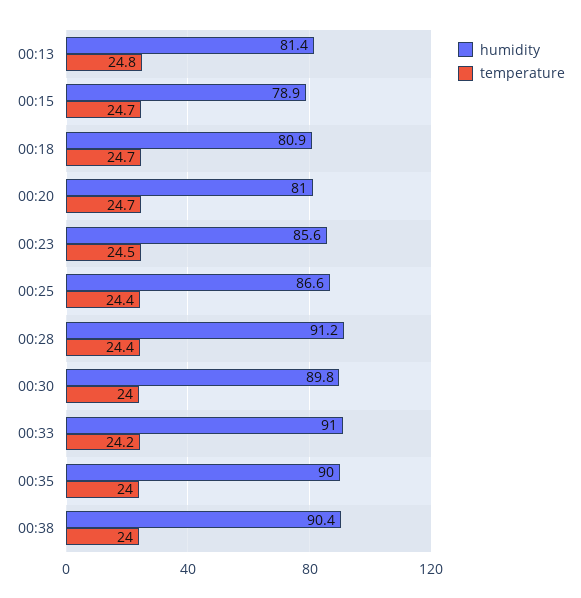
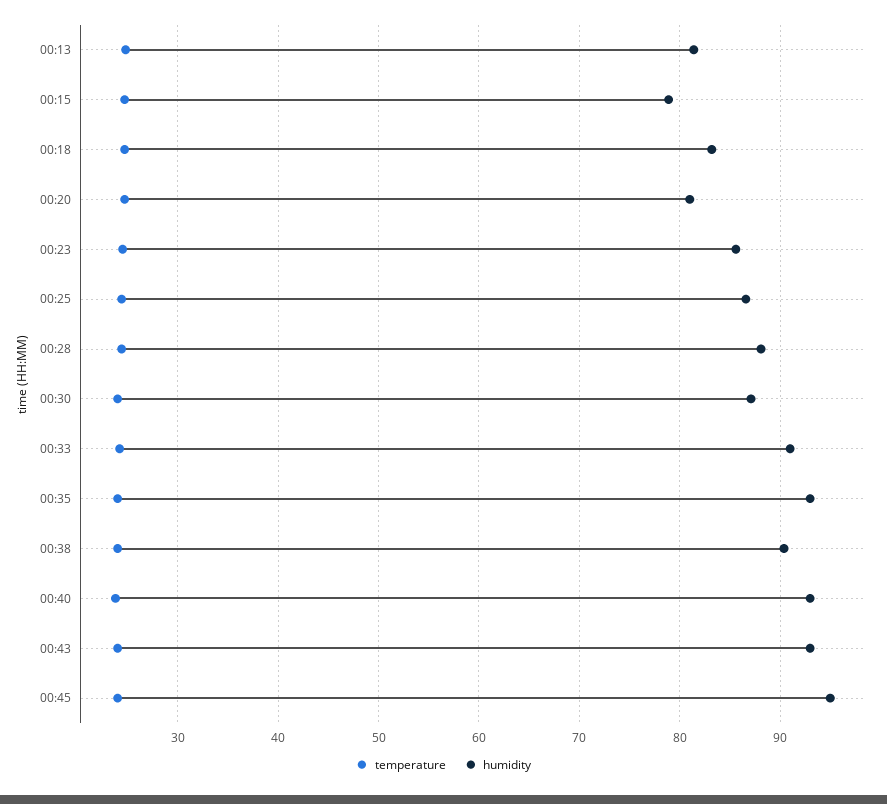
humidity, 00:18: 80.9 -> 83
humidity, 00:28: 91.2 -> 88
humidity, 00:30: 89.8 -> 87
humidity, 00:35: 90 -> 93
temperature, 00:40: none -> 24
humidity, 00:40: none -> 93
temperature, 00:43: none -> 24
humidity, 00:43: none -> 93
temperature, 00:45: none -> 24
humidity, 00:45: none -> 95

